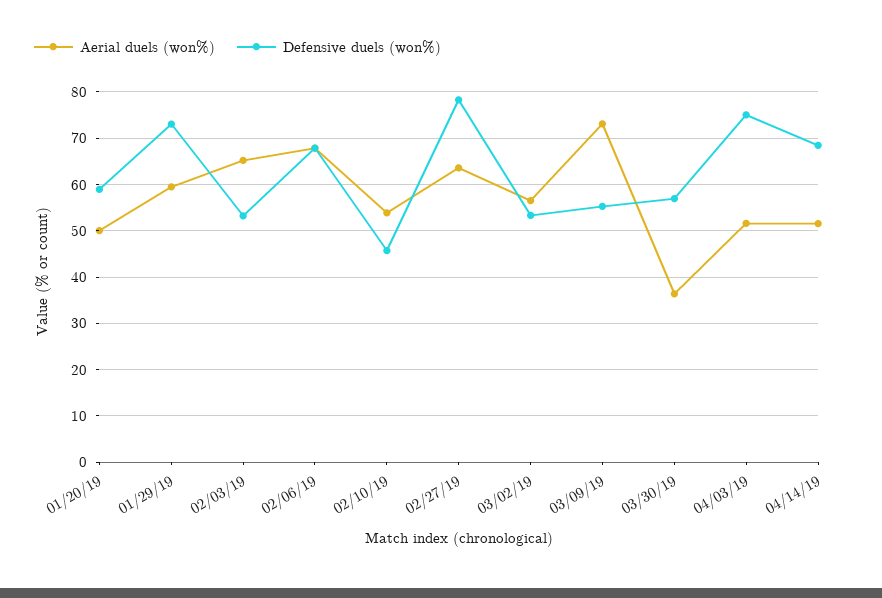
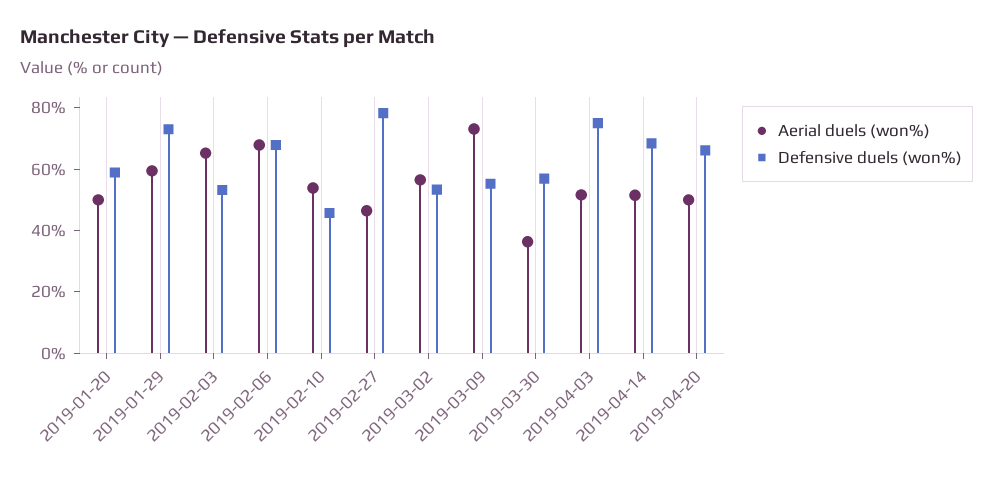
Aerial duels (won%), 02/27/19: 64 -> 45
Aerial duels (won%), 2019-04-20: none -> 50
Defensive duels (won%), 2019-04-20: none -> 65

